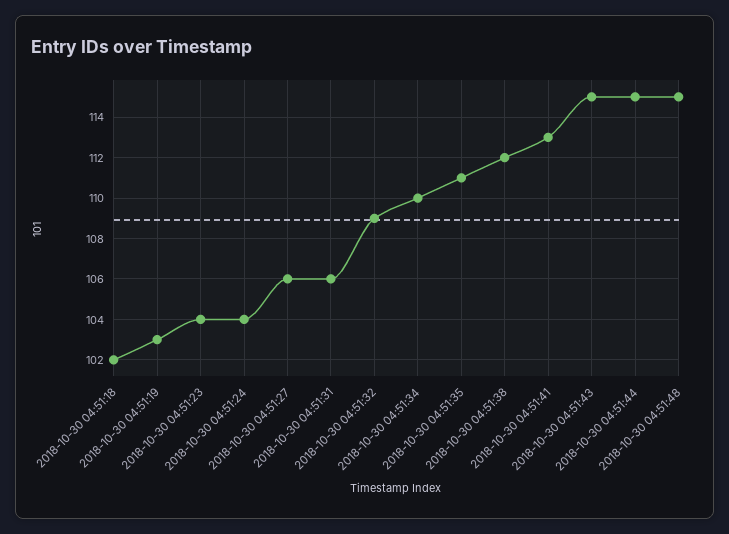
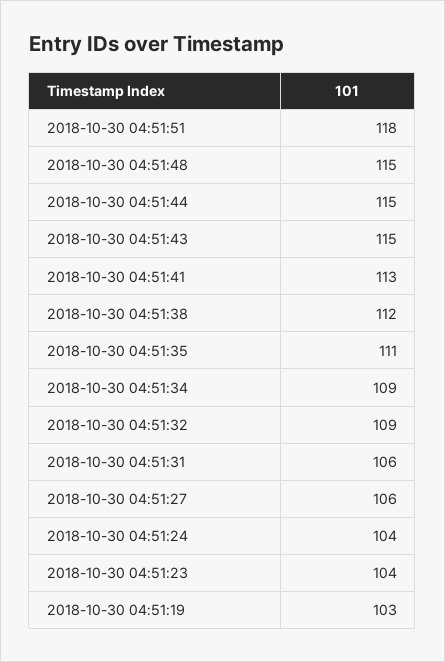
2018-10-30 04:51:18: 102 -> none
2018-10-30 04:51:34: 110 -> 109
2018-10-30 04:51:51: none -> 118

